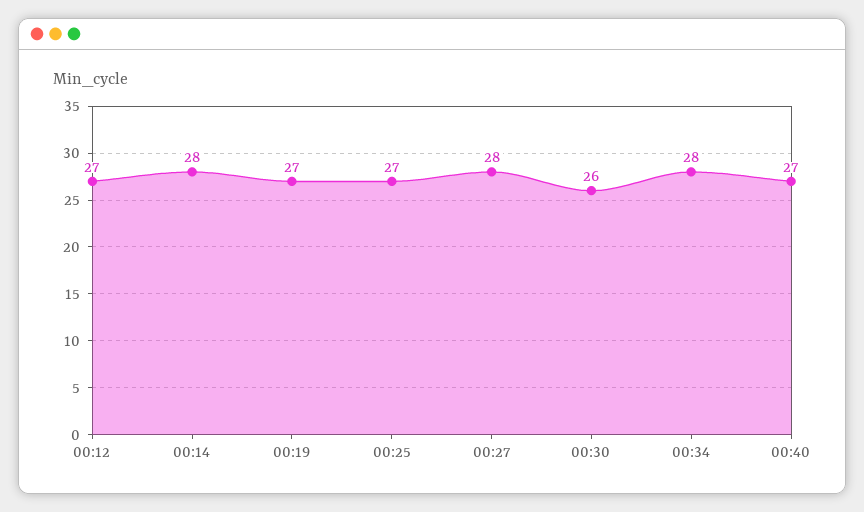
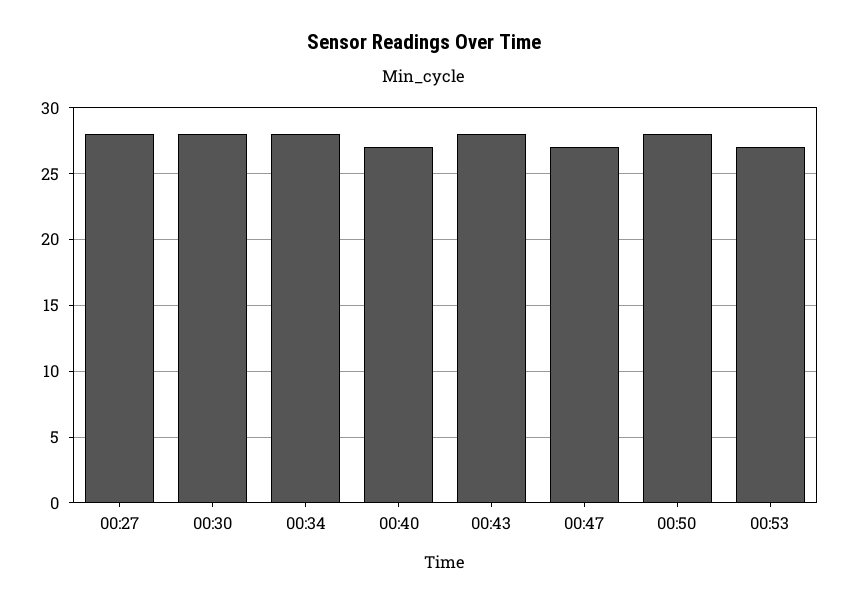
00:12: 27 -> none
00:14: 28 -> none
00:19: 27 -> none
00:25: 27 -> none
00:30: 26 -> 28
00:43: none -> 28
00:47: none -> 27
00:50: none -> 28
00:53: none -> 27

